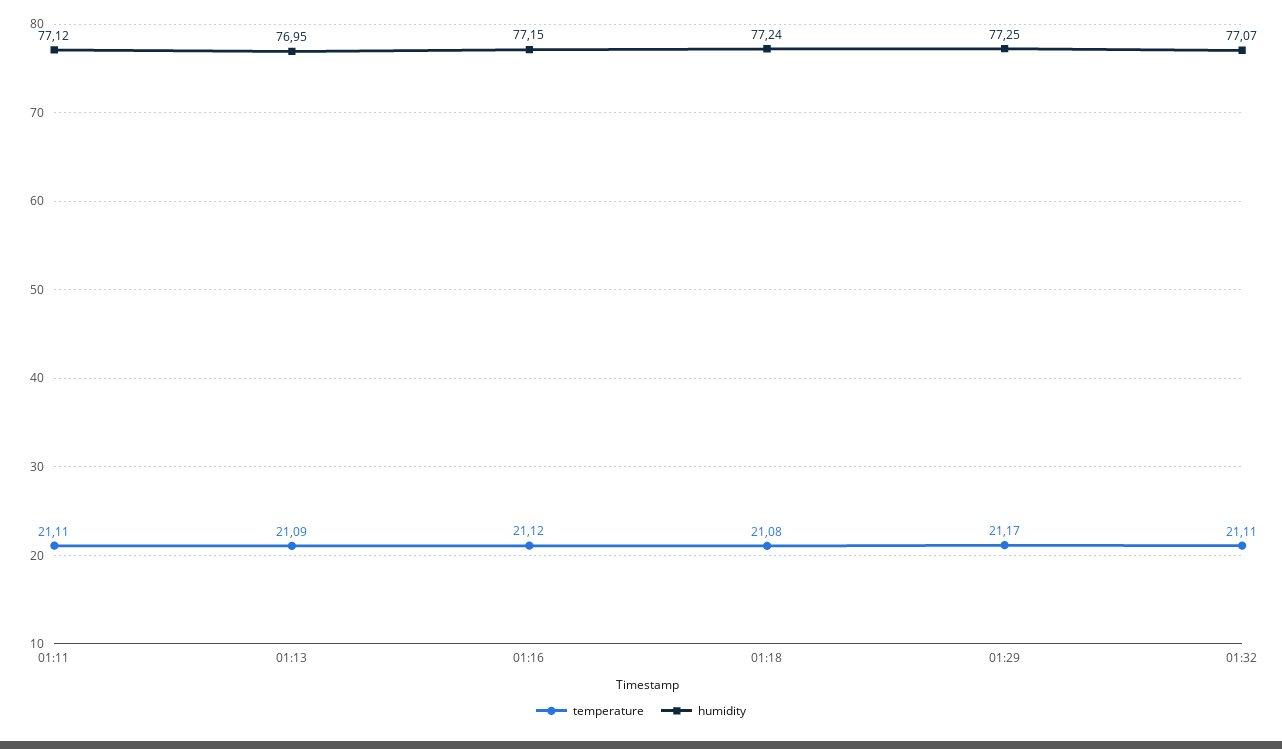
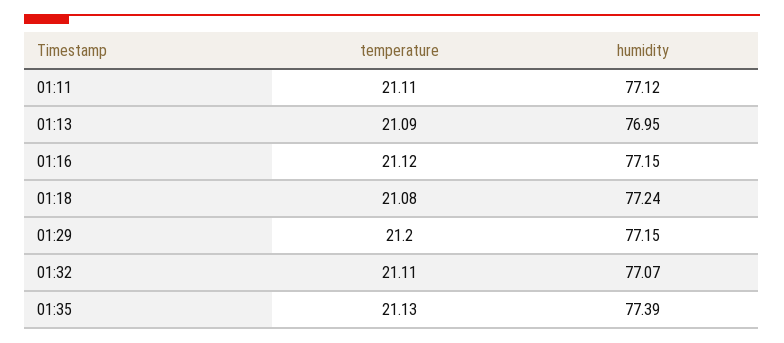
temperature, 01:29: 21.17 -> 21.2
humidity, 01:29: 77.25 -> 77.15
temperature, 01:35: none -> 21.13
humidity, 01:35: none -> 77.39

